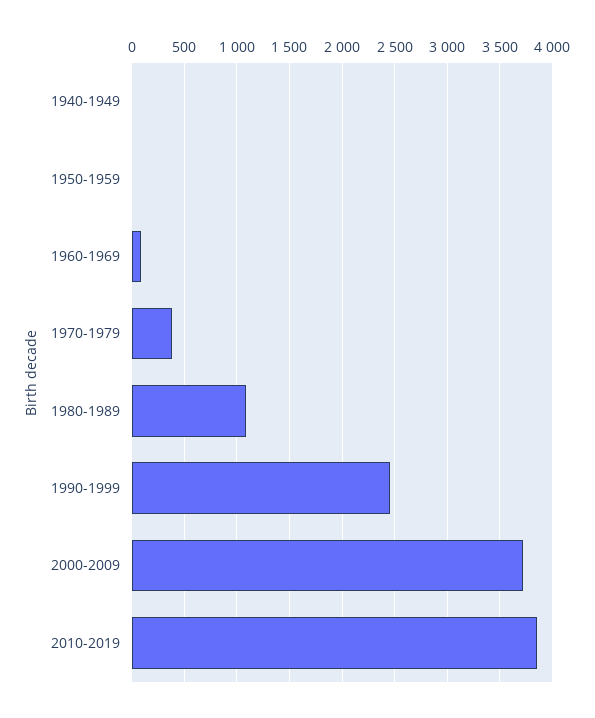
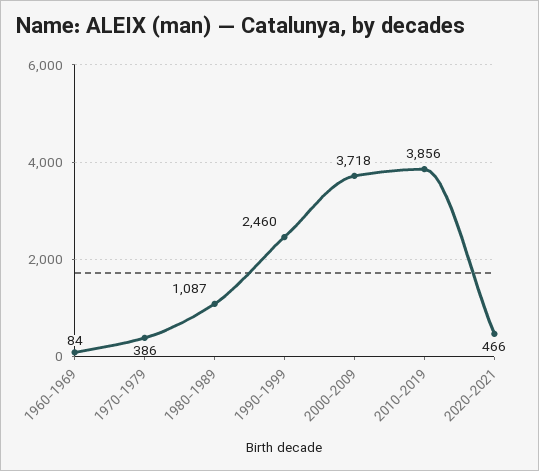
1940-1949: 0 -> none
1950-1959: 0 -> none
2020-2021: none -> 466

